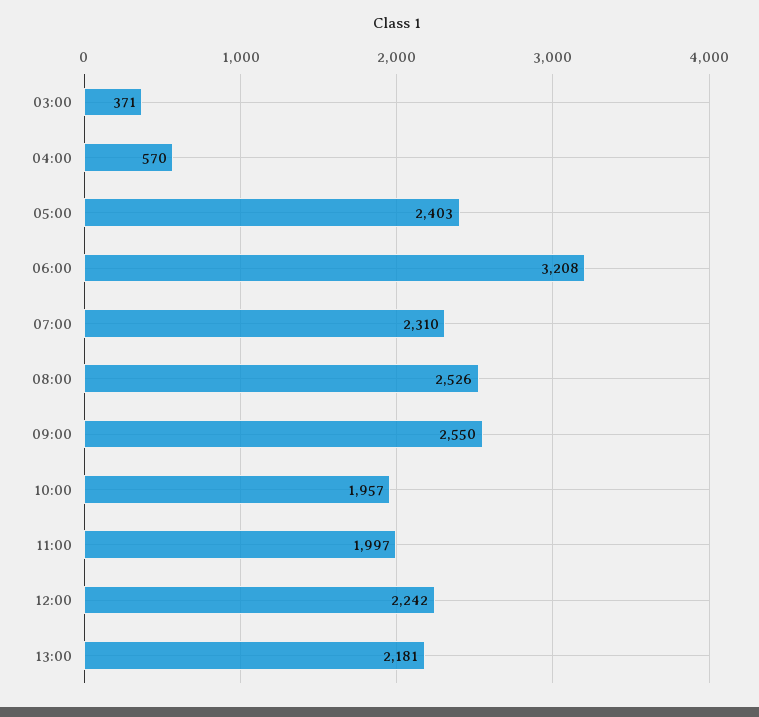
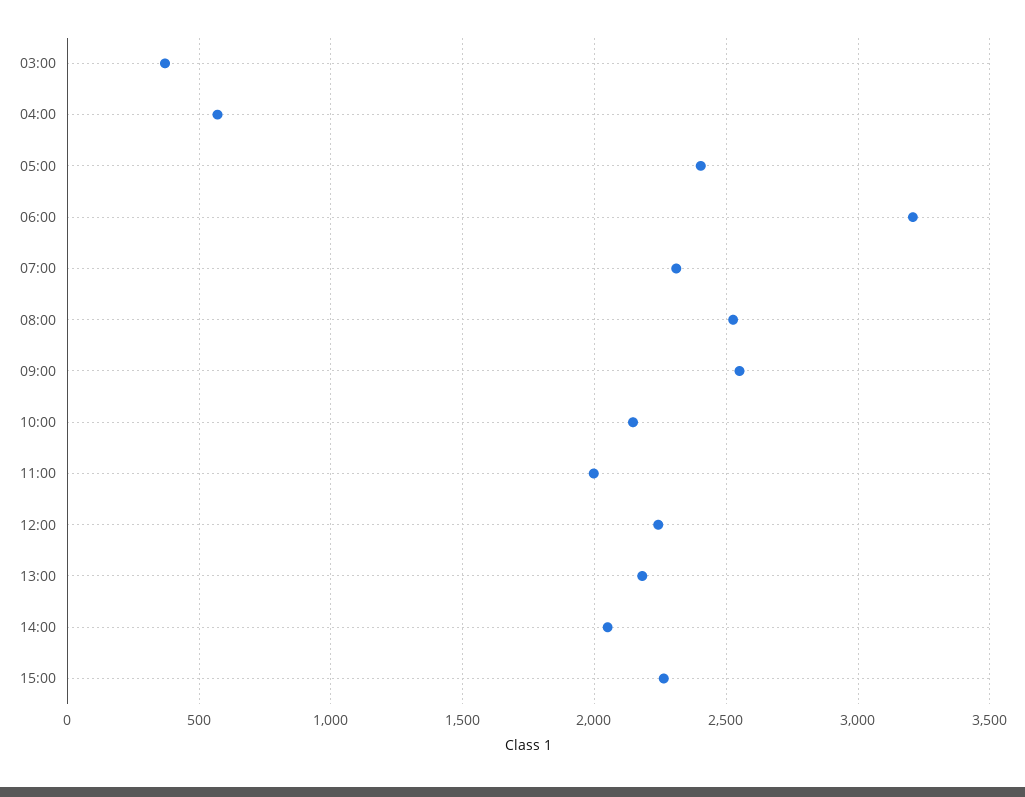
10:00: 1957 -> 2150
14:00: none -> 2050
15:00: none -> 2250

